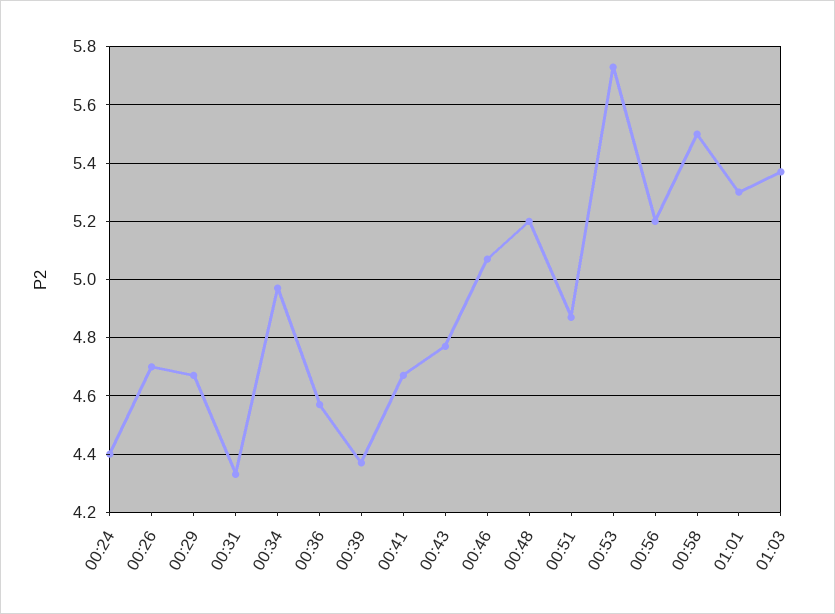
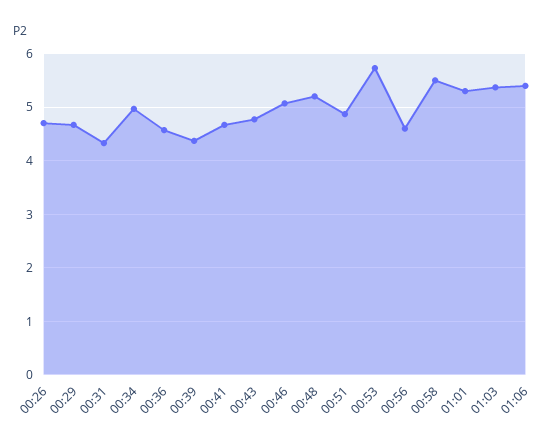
00:24: 4.4 -> none
00:56: 5.2 -> 4.6
01:06: none -> 5.4

